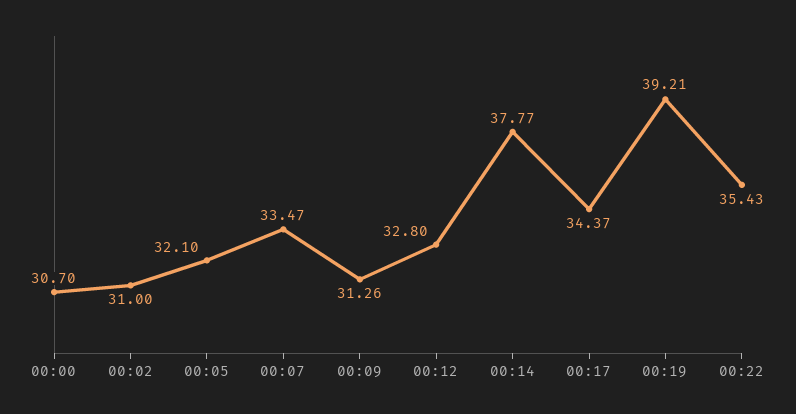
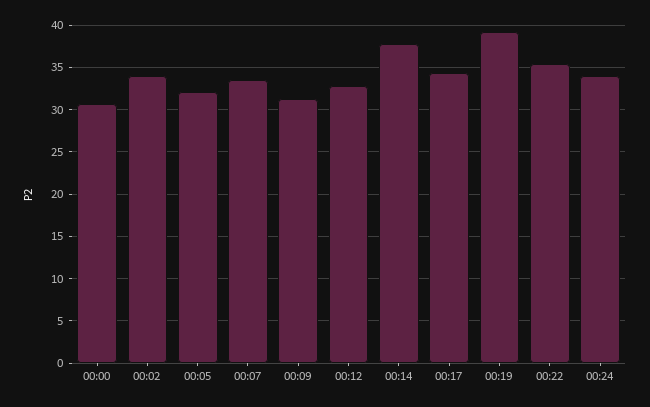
00:02: 31 -> 34
00:24: none -> 34

